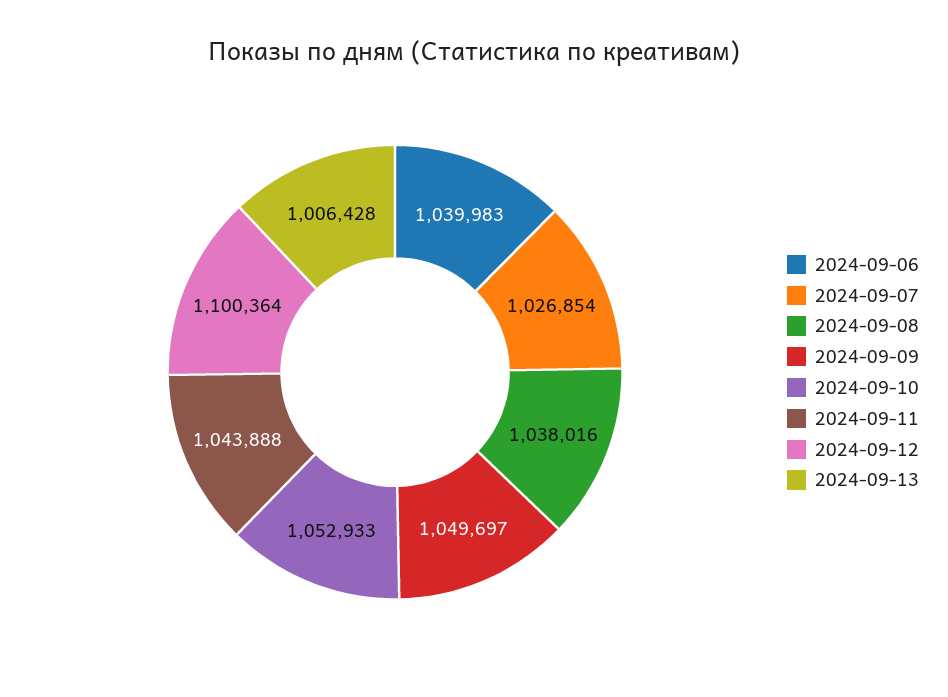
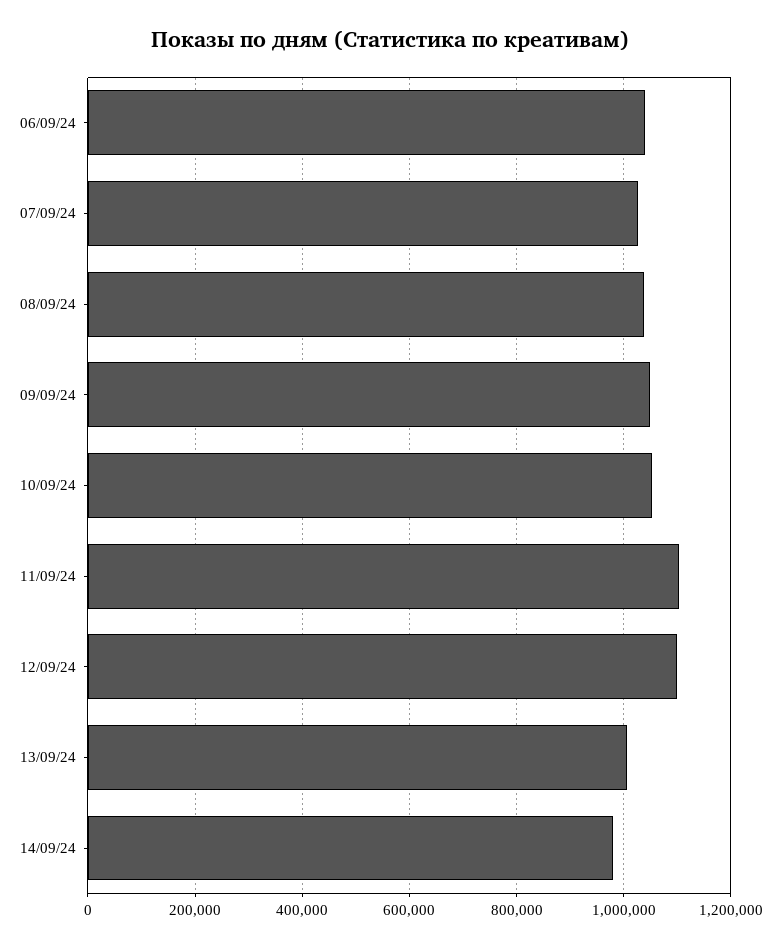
2024-09-11: 1043888 -> 1100000
14/09/24: none -> 980000

